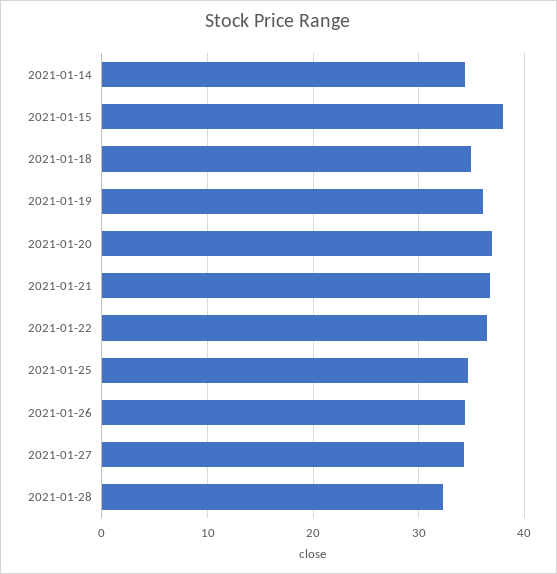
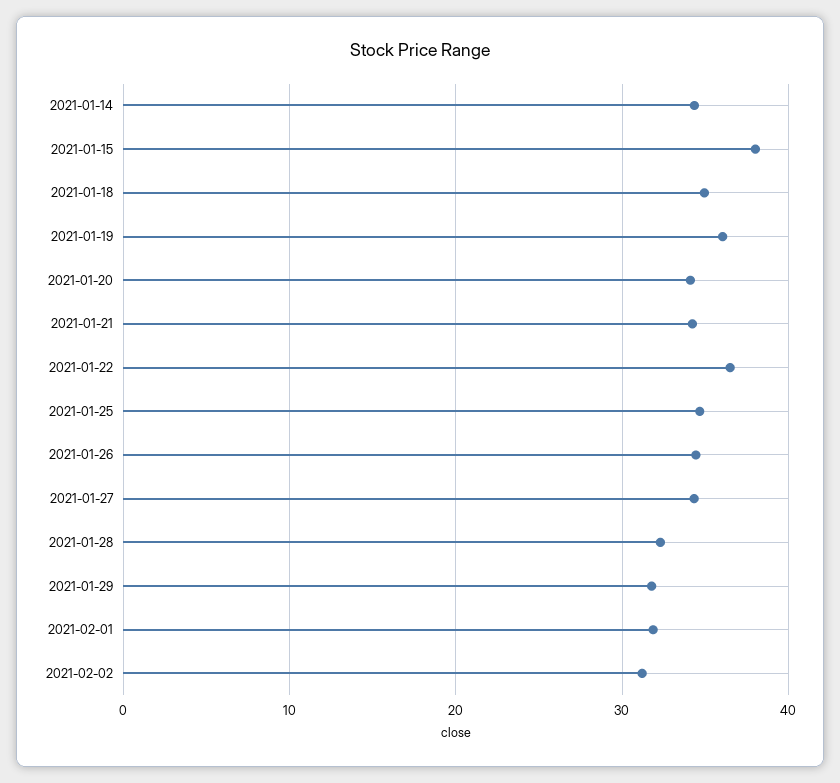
2021-01-20: 37 -> 34
2021-01-21: 37 -> 34
2021-01-29: none -> 32
2021-02-01: none -> 32
2021-02-02: none -> 31

